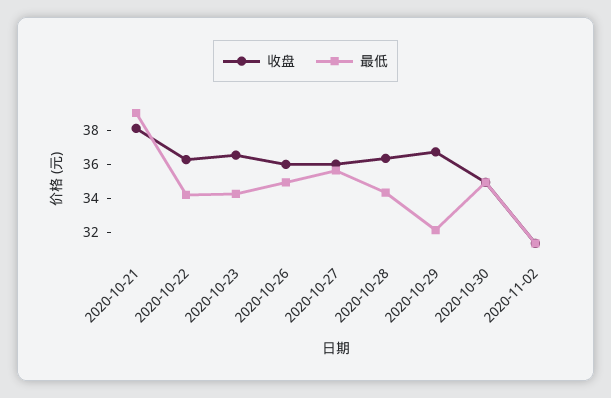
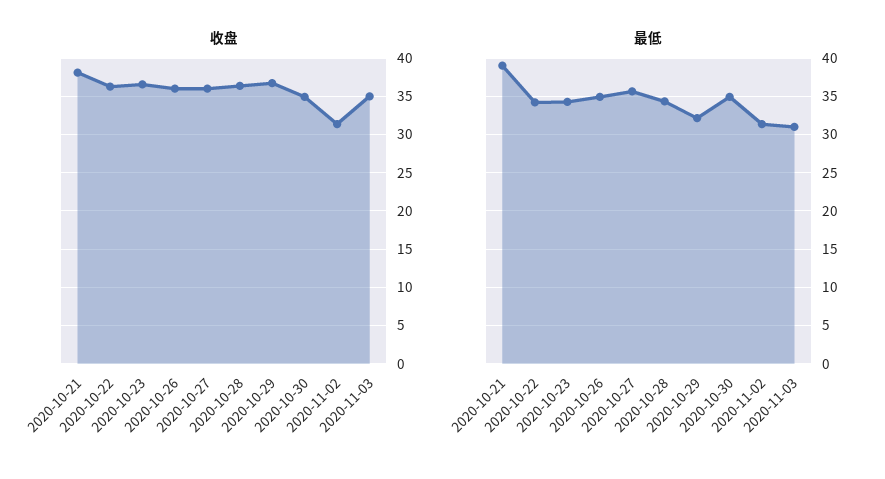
收盘, 2020-11-03: none -> 35
最低, 2020-11-03: none -> 31

